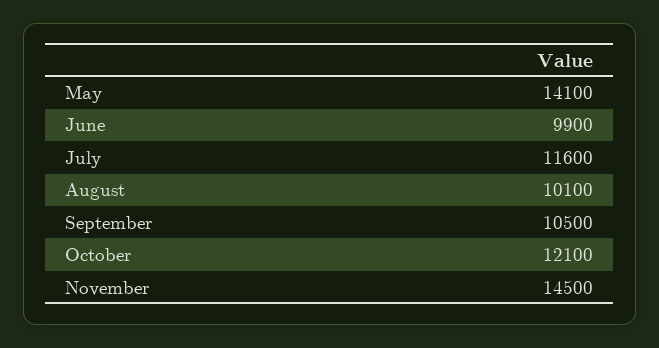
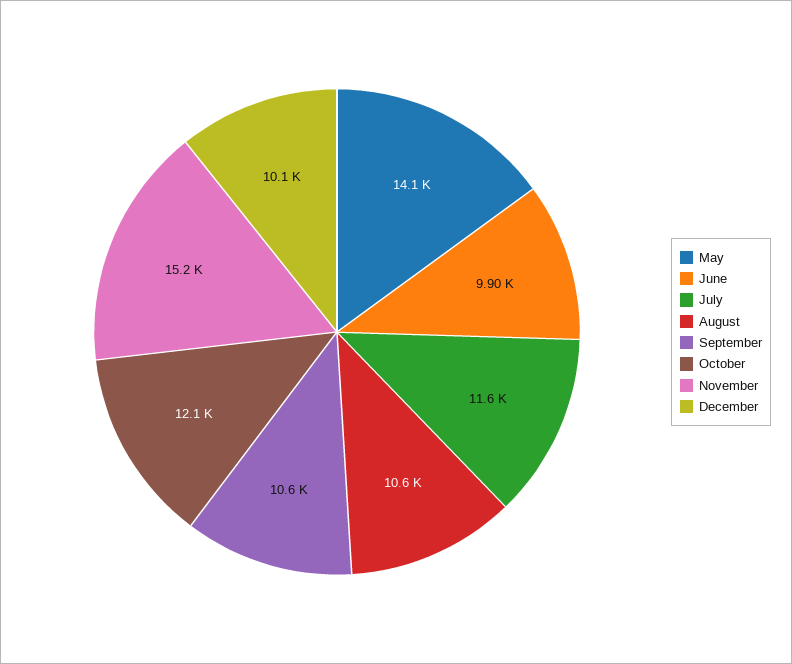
August: 10100 -> 10600
September: 10500 -> 10600
November: 14500 -> 15200
December: none -> 10100

